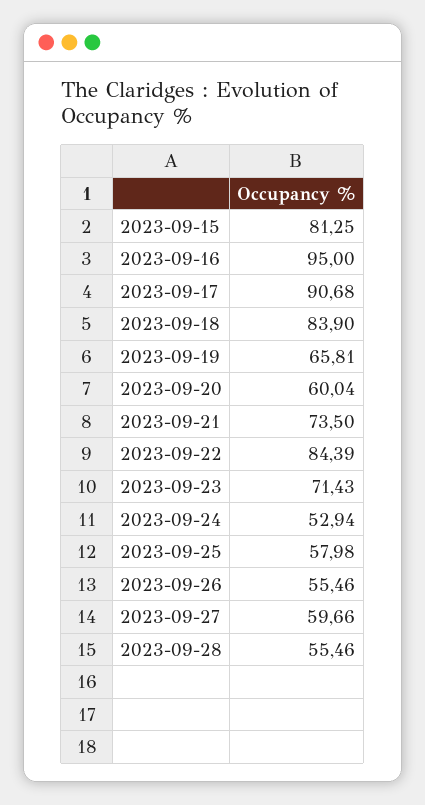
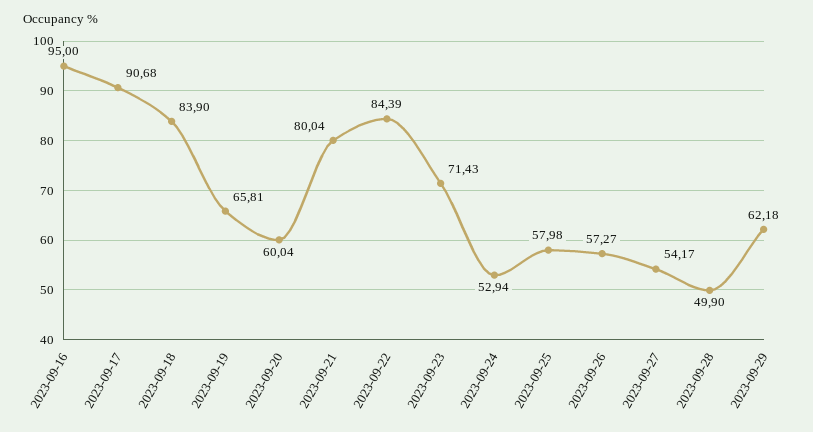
2023-09-15: 81.25 -> none
2023-09-21: 73.5 -> 80.04
2023-09-26: 55.46 -> 57.27
2023-09-27: 59.66 -> 54.17
2023-09-28: 55.46 -> 49.9
2023-09-29: none -> 62.18

